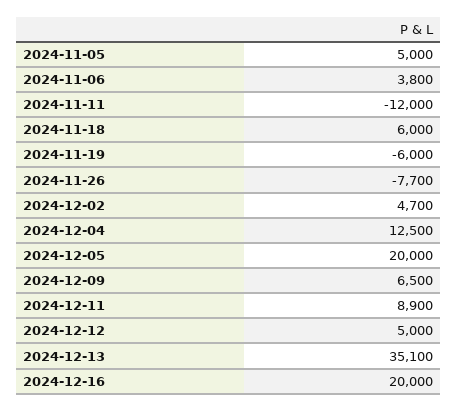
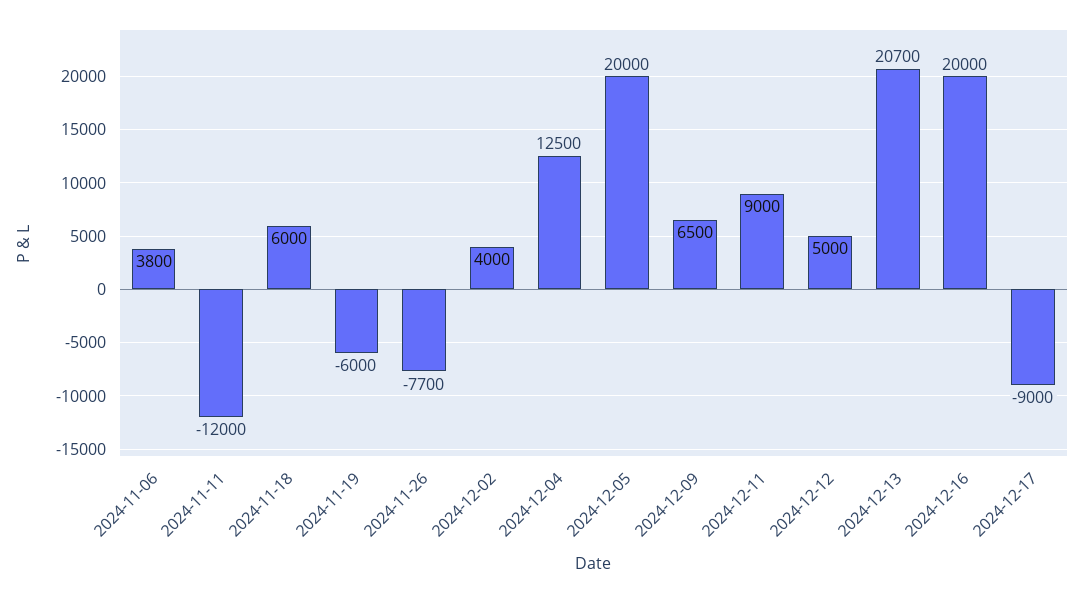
2024-11-05: 5000 -> none
2024-12-02: 4700 -> 4000
2024-12-11: 8900 -> 9000
2024-12-13: 35100 -> 20700
2024-12-17: none -> -9000

